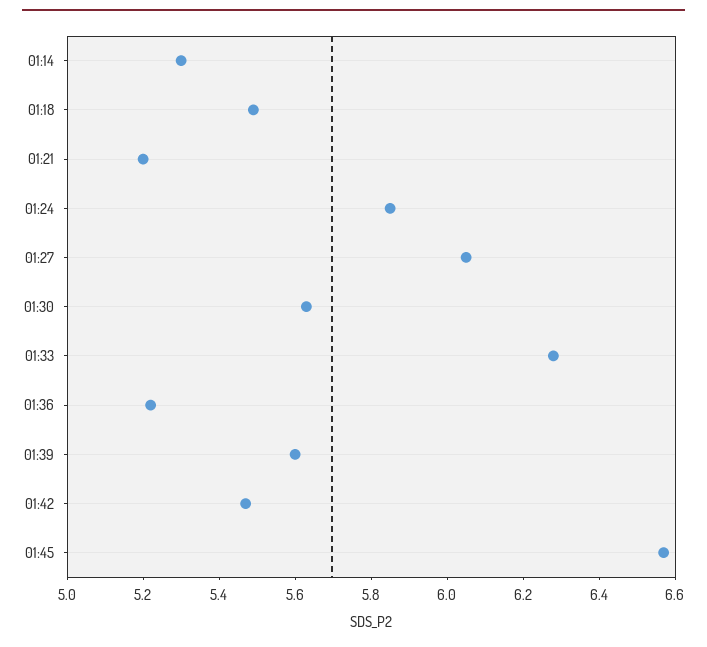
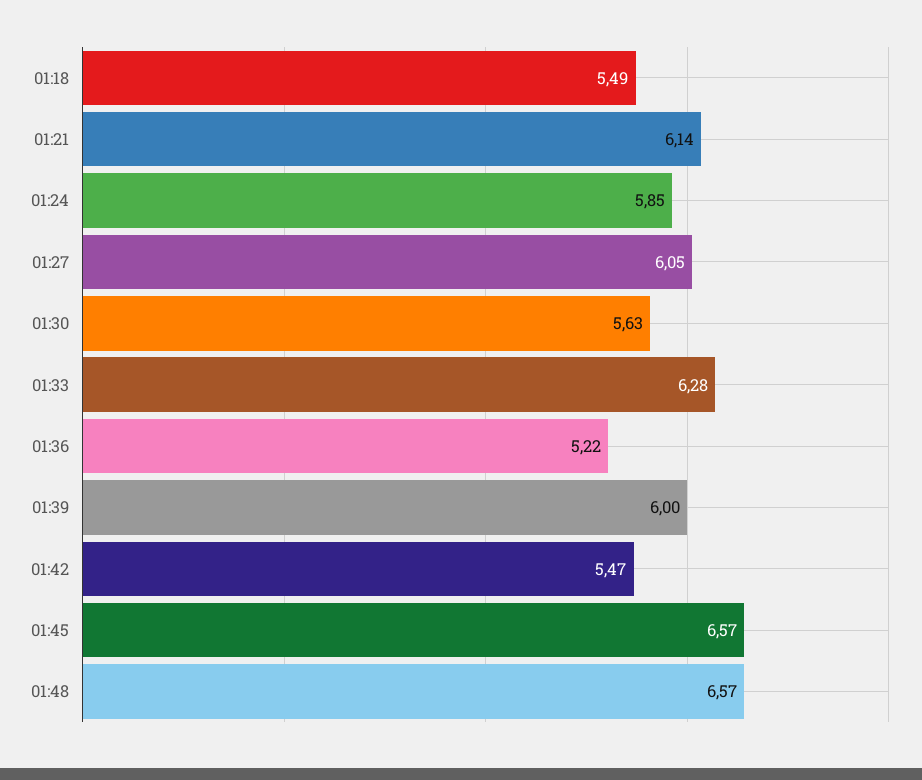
01:14: 5.3 -> none
01:21: 5.2 -> 6.14
01:39: 5.6 -> 6
01:48: none -> 6.57

